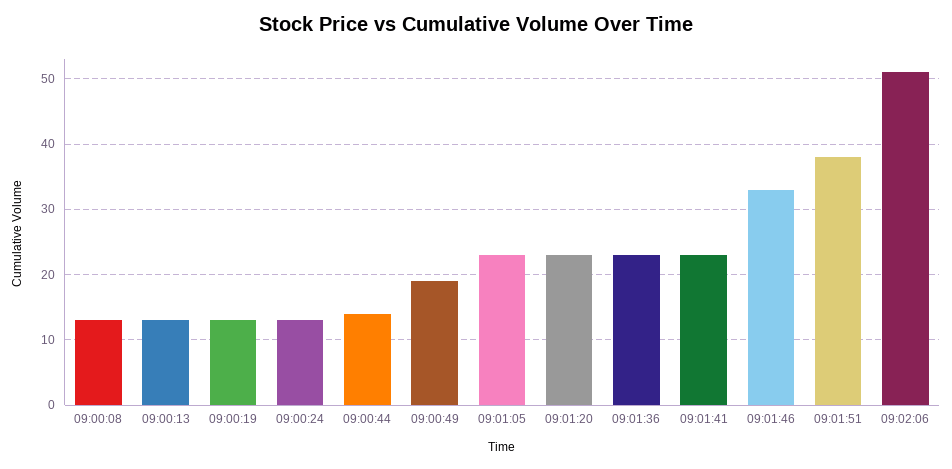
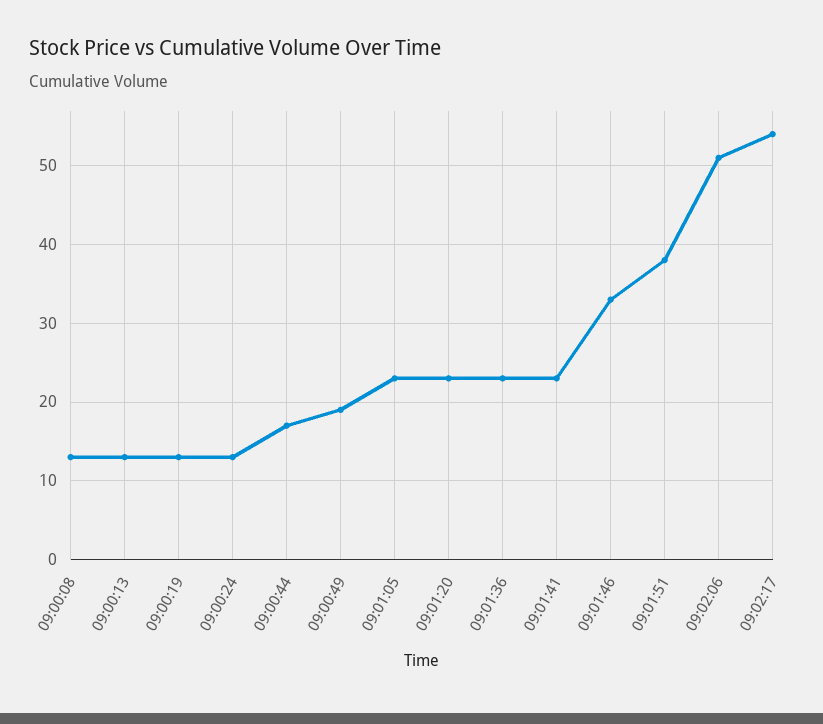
09:00:44: 14 -> 17
09:02:17: none -> 54

